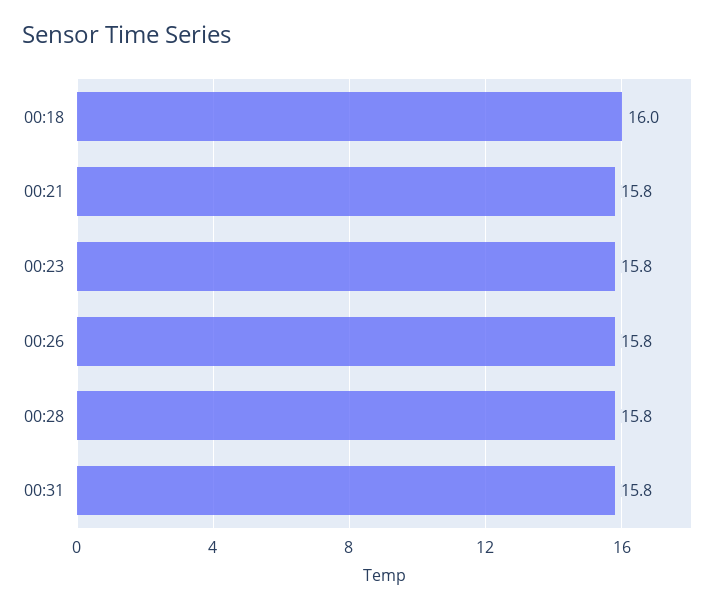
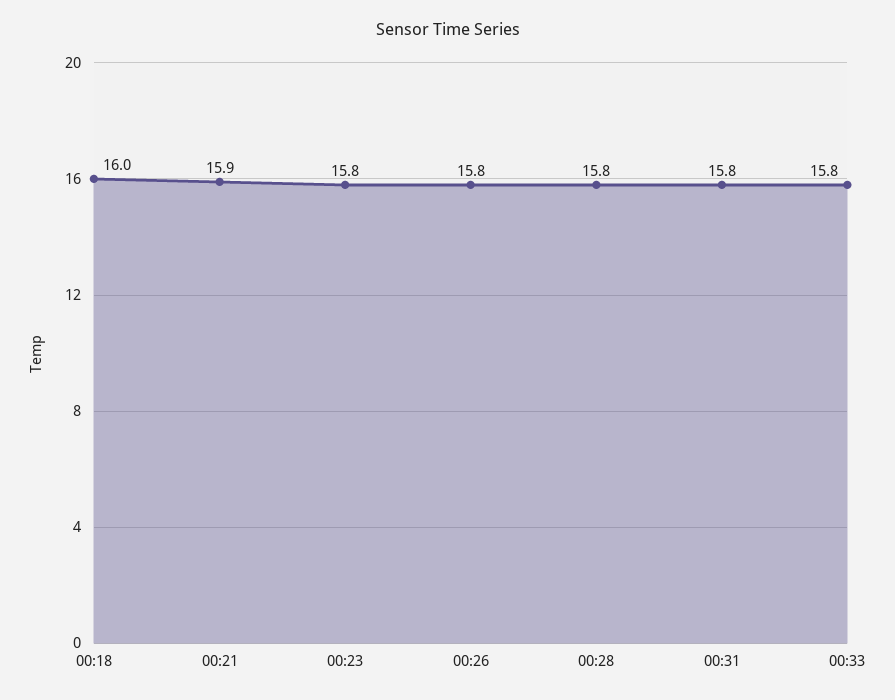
00:21: 15.8 -> 15.9
00:33: none -> 15.8

